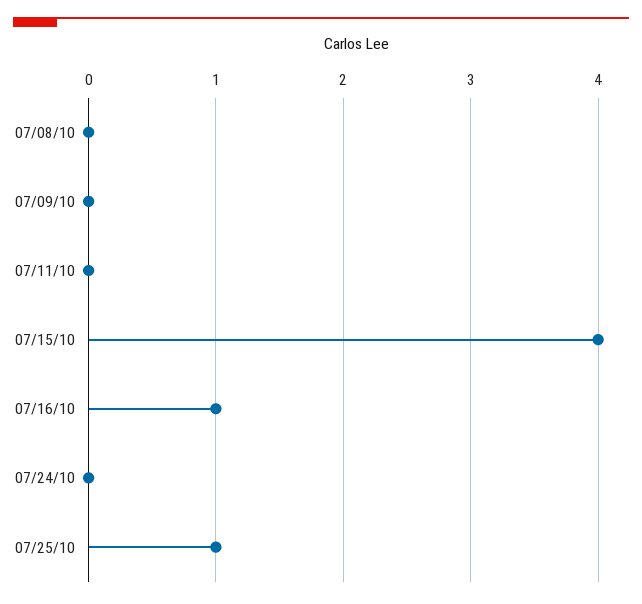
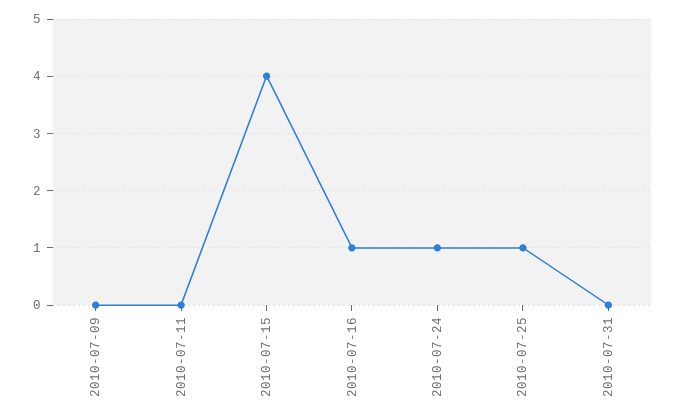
07/08/10: 0 -> none
07/24/10: 0 -> 1
2010-07-31: none -> 0

